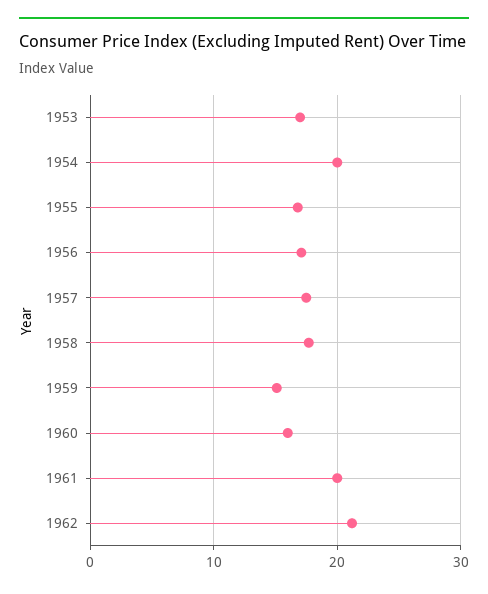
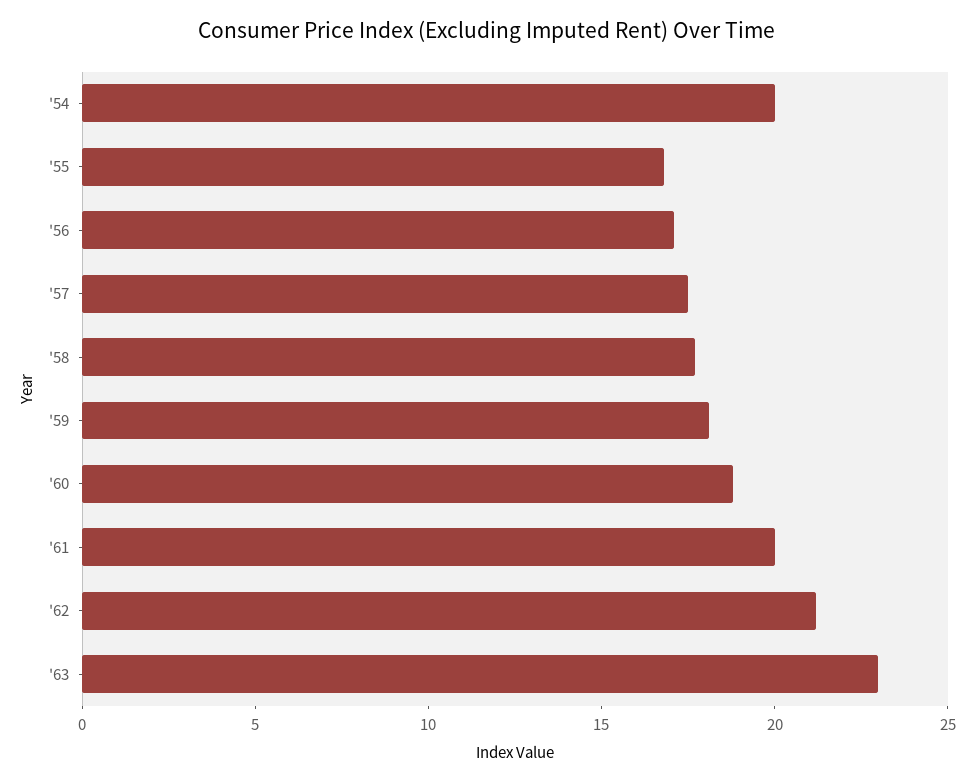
1953: 17 -> none
1959: 15 -> 18
1960: 16 -> 19
'63: none -> 23

